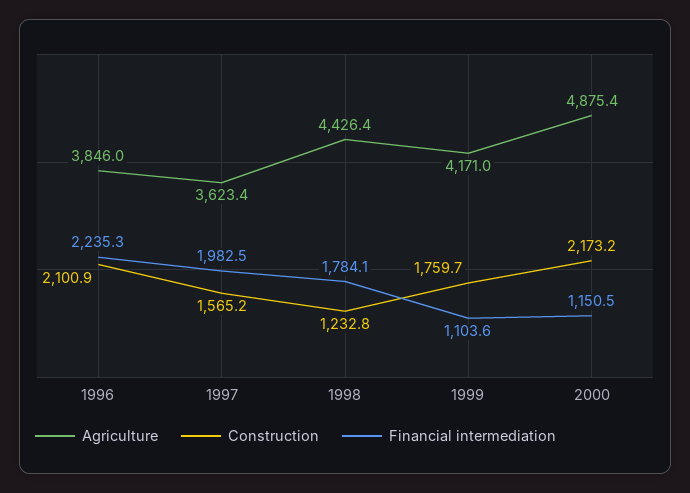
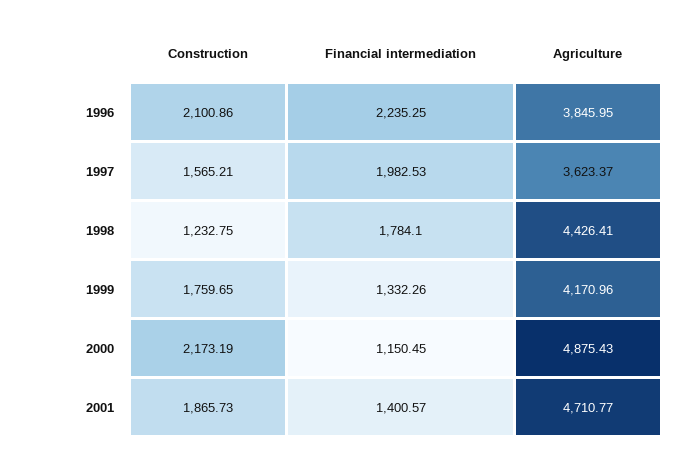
Financial intermediation, 1999: 1103.6 -> 1332.26
Construction, 2001: none -> 1865.73
Financial intermediation, 2001: none -> 1400.57
Agriculture, 2001: none -> 4710.77

